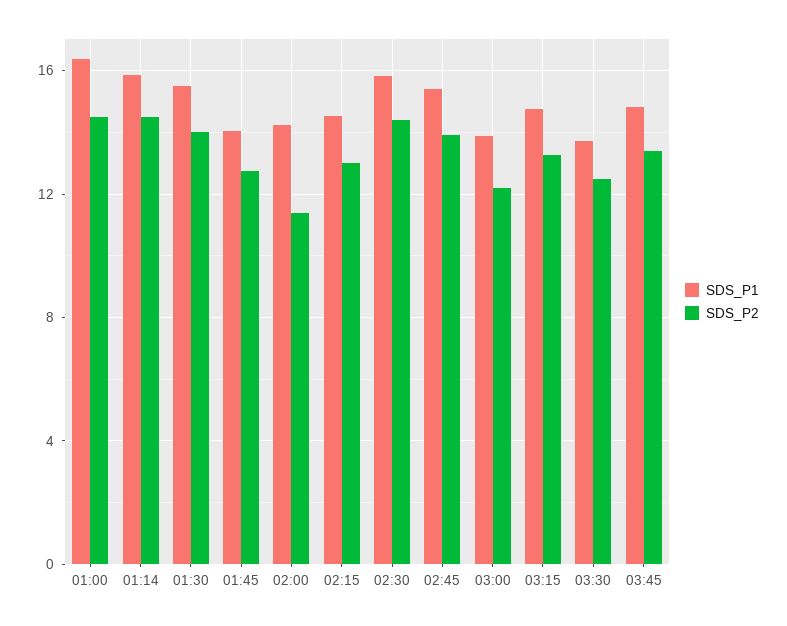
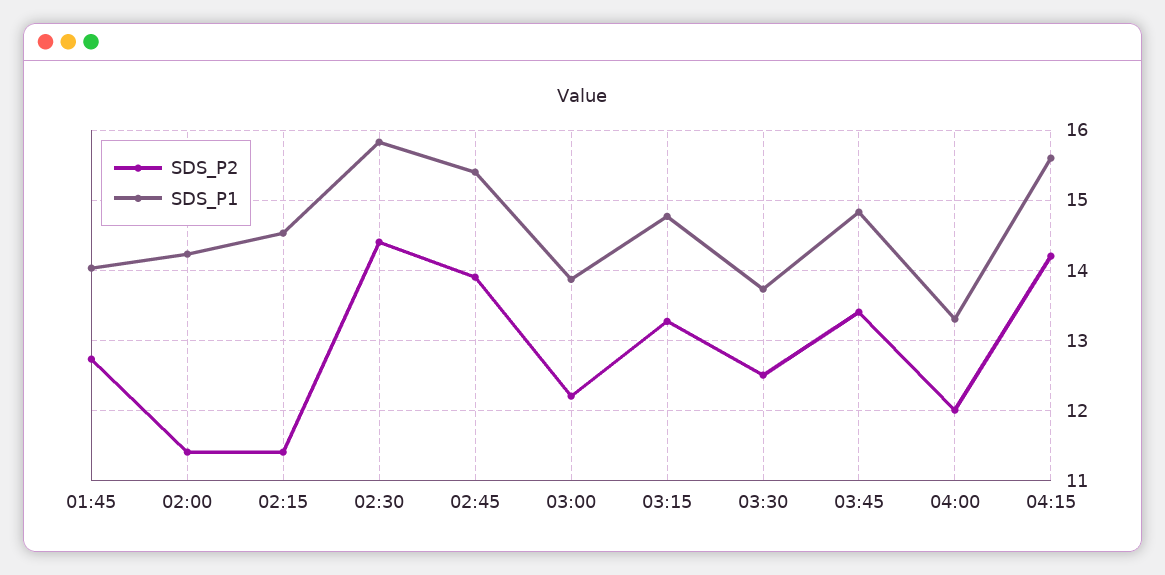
SDS_P1, 01:00: 16.5 -> none
SDS_P2, 01:00: 14.5 -> none
SDS_P1, 01:14: 16 -> none
SDS_P2, 01:14: 14.5 -> none
SDS_P1, 01:30: 15.5 -> none
SDS_P2, 01:30: 14 -> none
SDS_P2, 02:15: 13 -> 11.4
SDS_P2, 04:00: none -> 12
SDS_P1, 04:00: none -> 13.3
SDS_P2, 04:15: none -> 14.2
SDS_P1, 04:15: none -> 15.6

